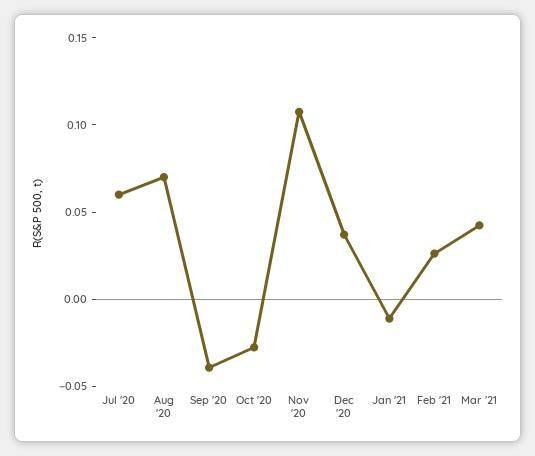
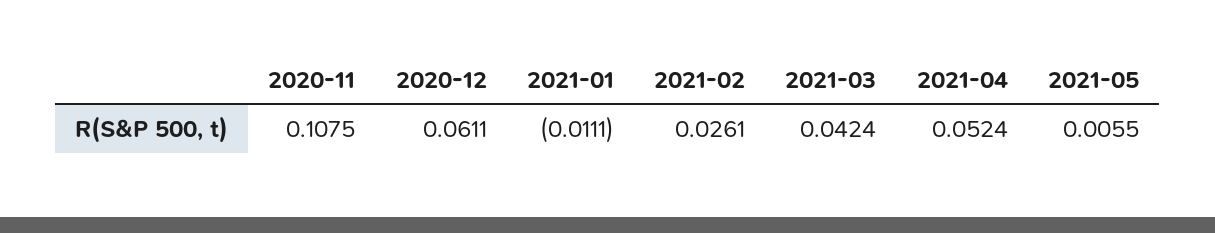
Jul '20: 0.06 -> none
Aug '20: 0.07 -> none
Sep '20: -0.04 -> none
Oct '20: -0.03 -> none
Dec '20: 0.04 -> 0.0611
2021-04: none -> 0.0524
2021-05: none -> 0.0055

